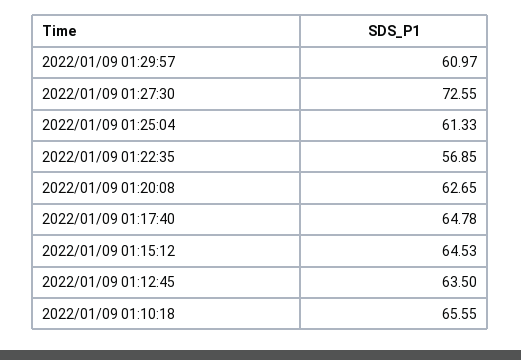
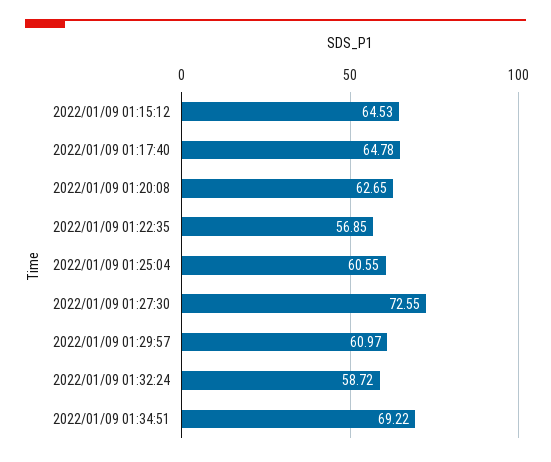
2022/01/09 01:25:04: 61.33 -> 60.55
2022/01/09 01:12:45: 63.5 -> none
2022/01/09 01:10:18: 65.55 -> none
2022/01/09 01:32:24: none -> 58.72
2022/01/09 01:34:51: none -> 69.22

